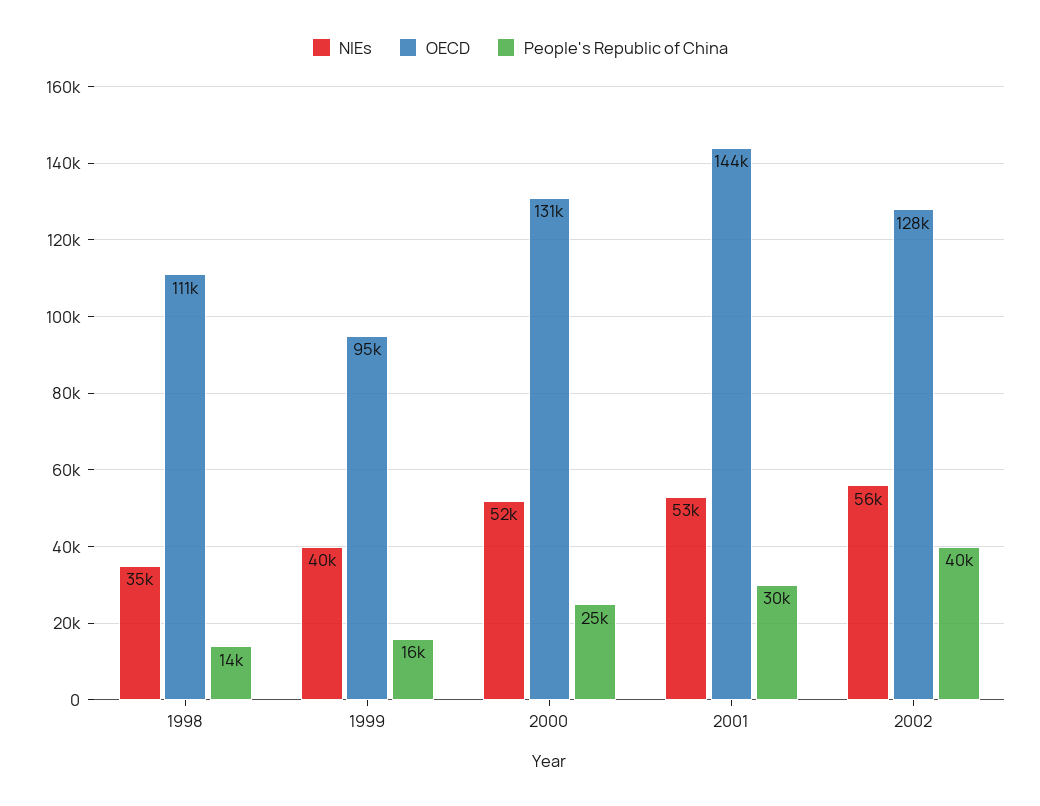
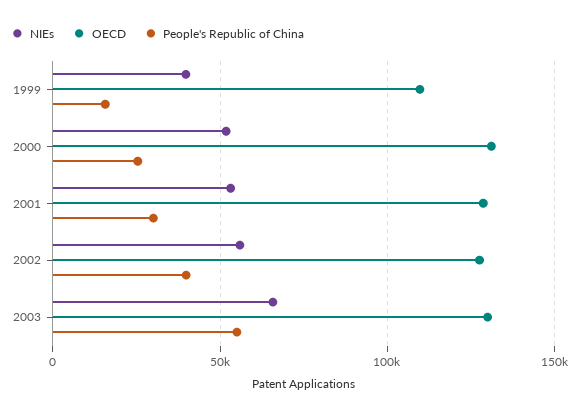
NIEs, 1998: 35000 -> none
OECD, 1998: 111000 -> none
People's Republic of China, 1998: 14000 -> none
OECD, 1999: 95000 -> 110000
OECD, 2001: 144000 -> 130000
NIEs, 2003: none -> 65000
OECD, 2003: none -> 130000
People's Republic of China, 2003: none -> 55000

